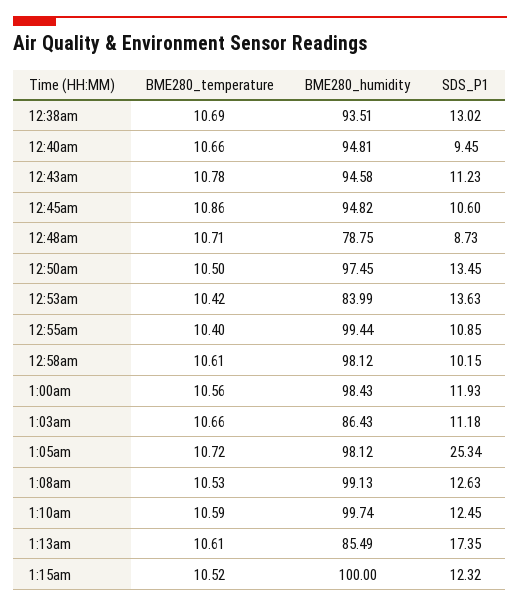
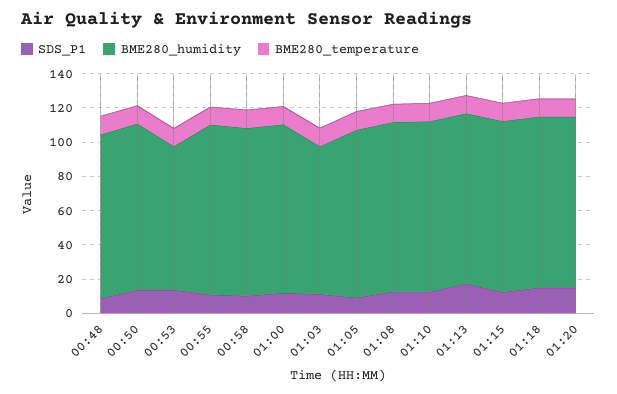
BME280_temperature, 12:38am: 10.69 -> none
BME280_humidity, 12:38am: 93.51 -> none
SDS_P1, 12:38am: 13.02 -> none
BME280_temperature, 12:40am: 10.66 -> none
BME280_humidity, 12:40am: 94.81 -> none
SDS_P1, 12:40am: 9.45 -> none
BME280_temperature, 12:43am: 10.78 -> none
BME280_humidity, 12:43am: 94.58 -> none
SDS_P1, 12:43am: 11.23 -> none
BME280_temperature, 12:45am: 10.86 -> none
BME280_humidity, 12:45am: 94.82 -> none
SDS_P1, 12:45am: 10.6 -> none
BME280_humidity, 12:48am: 78.75 -> 95
SDS_P1, 1:05am: 25.34 -> 10
BME280_humidity, 1:13am: 85.49 -> 100
SDS_P1, 01:18: none -> 15
BME280_humidity, 01:18: none -> 100
BME280_temperature, 01:18: none -> 10
SDS_P1, 01:20: none -> 15
BME280_humidity, 01:20: none -> 100
BME280_temperature, 01:20: none -> 10

